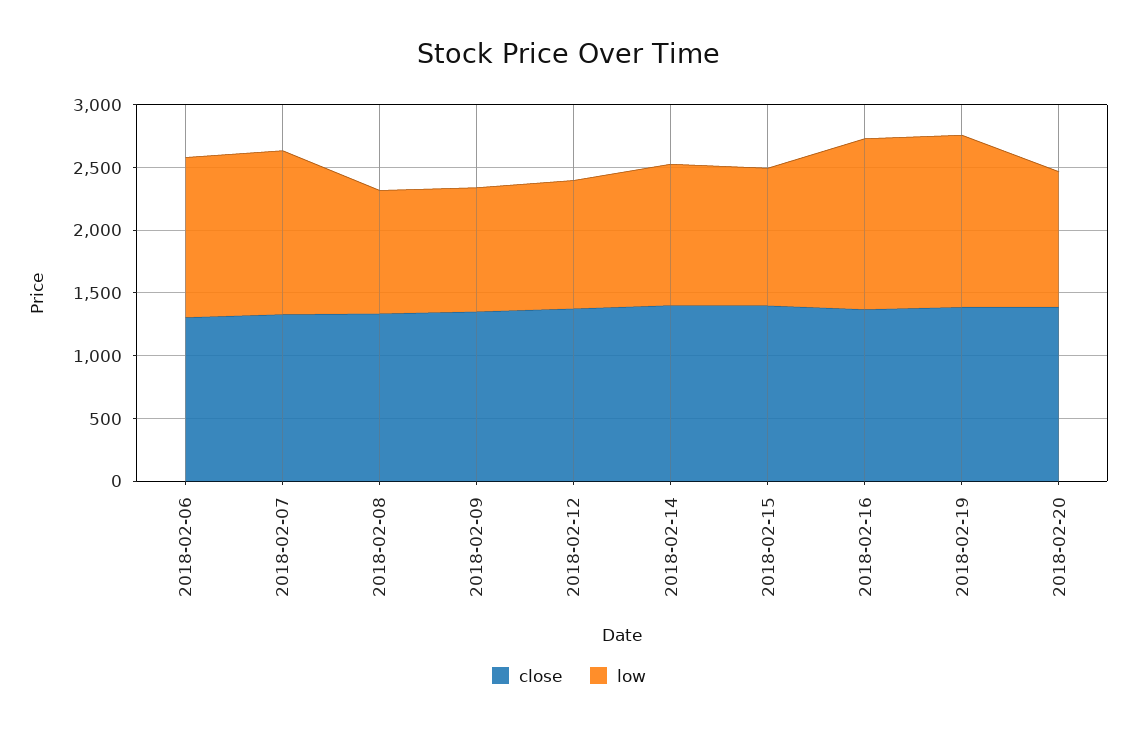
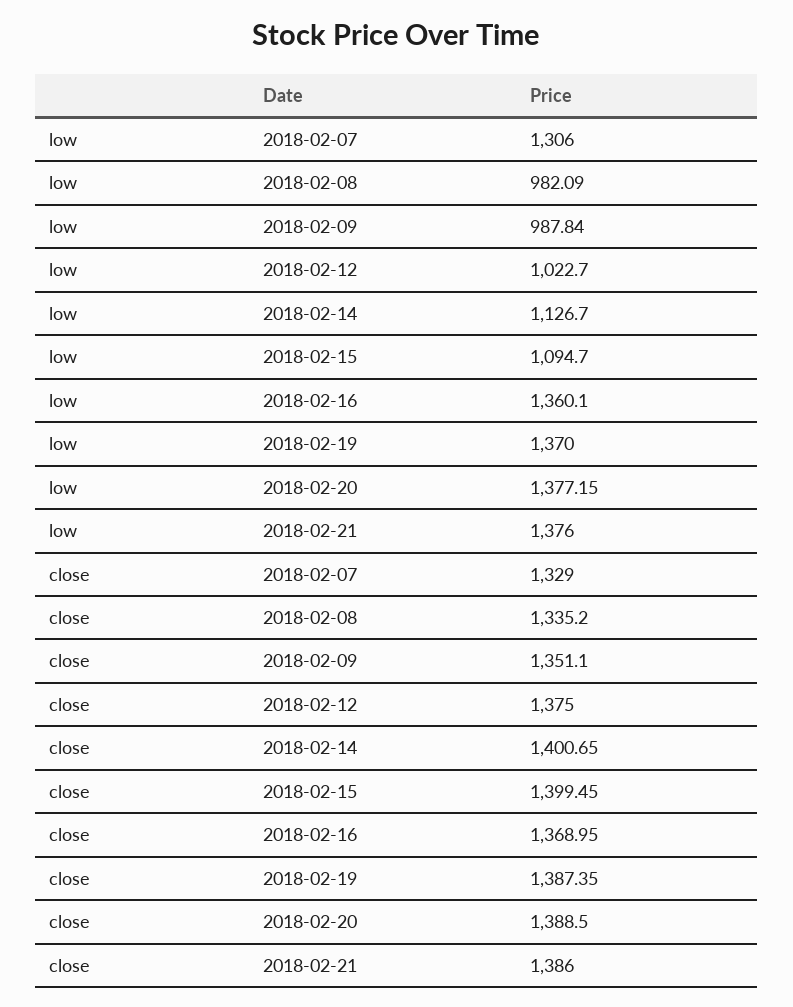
close, 2018-02-06: 1300 -> none
low, 2018-02-06: 1300 -> none
low, 2018-02-20: 1100 -> 1377.15
low, 2018-02-21: none -> 1376
close, 2018-02-21: none -> 1386

